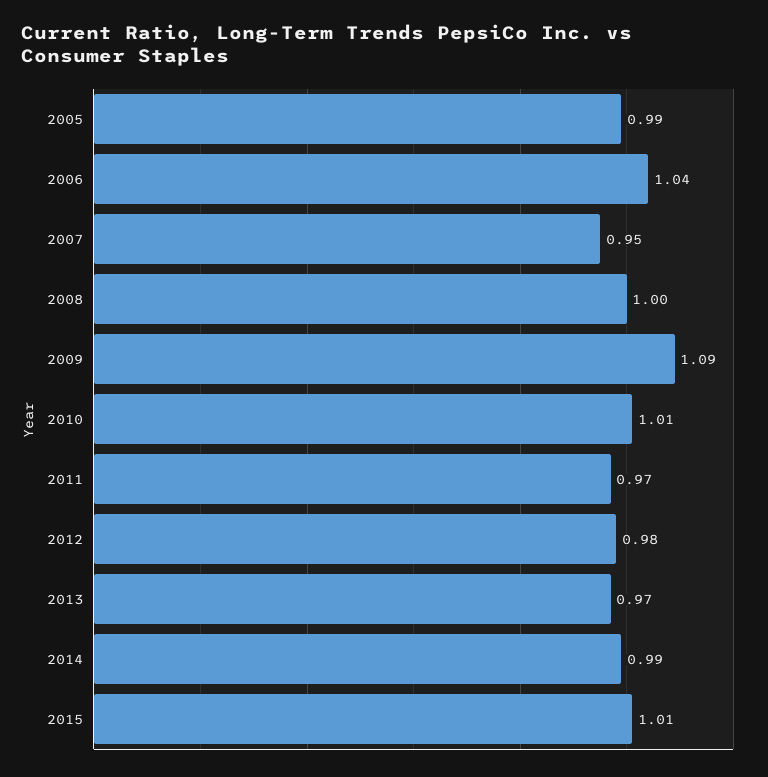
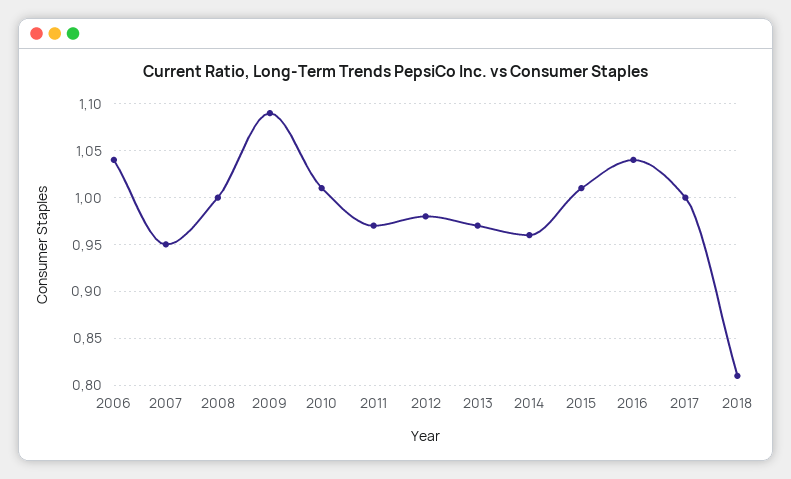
2005: 0.99 -> none
2014: 0.99 -> 0.96
2016: none -> 1.04
2017: none -> 1
2018: none -> 0.81

